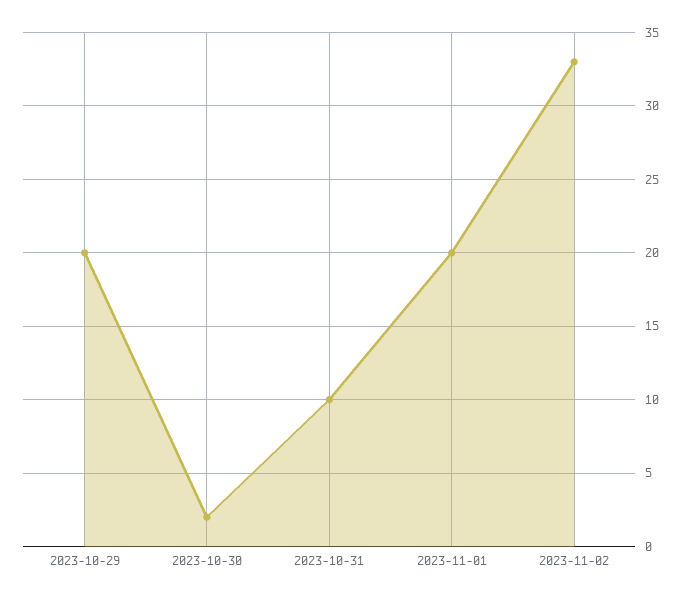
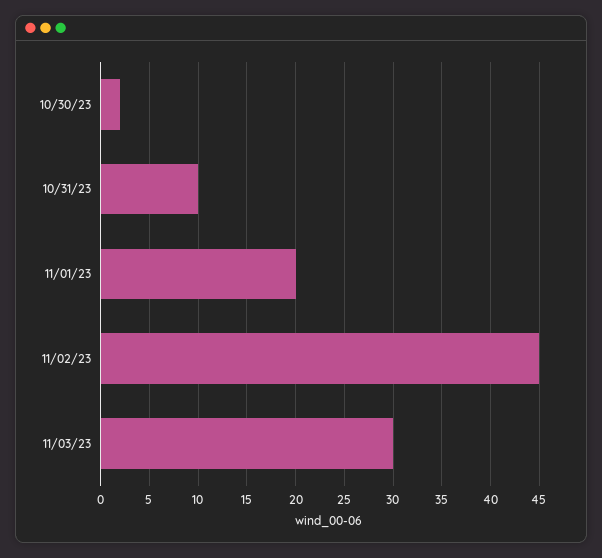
2023-10-29: 20 -> none
2023-11-02: 33 -> 45
11/03/23: none -> 30

